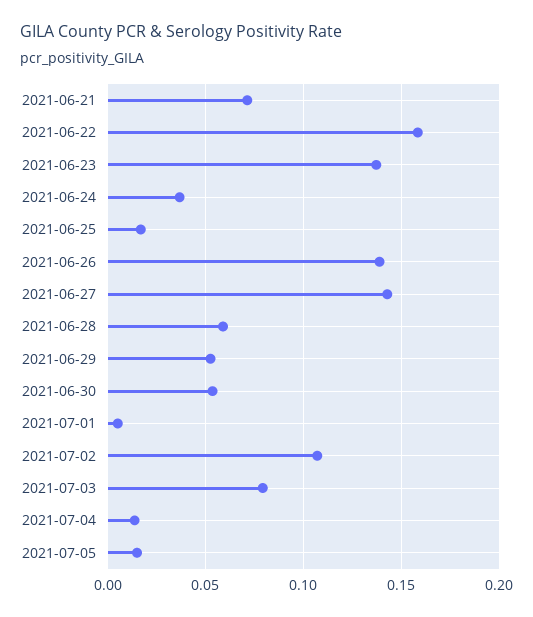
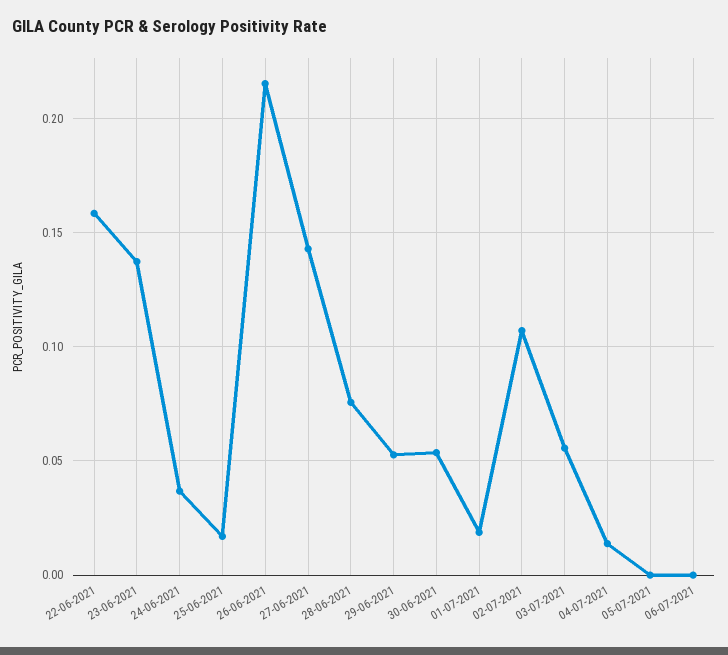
2021-06-21: 0.07 -> none
2021-06-26: 0.14 -> 0.215
2021-06-28: 0.06 -> 0.075
2021-07-01: 0.005 -> 0.02
2021-07-03: 0.08 -> 0.055
2021-07-05: 0.015 -> 0
06-07-2021: none -> 0

